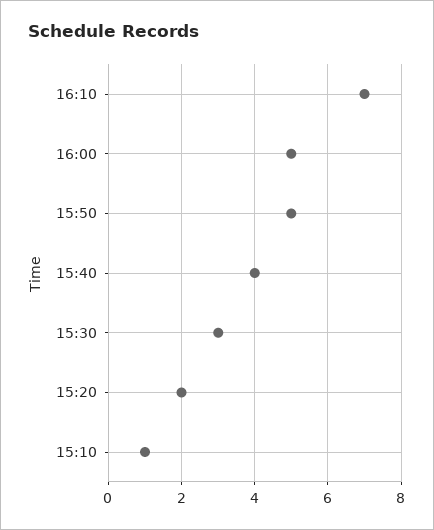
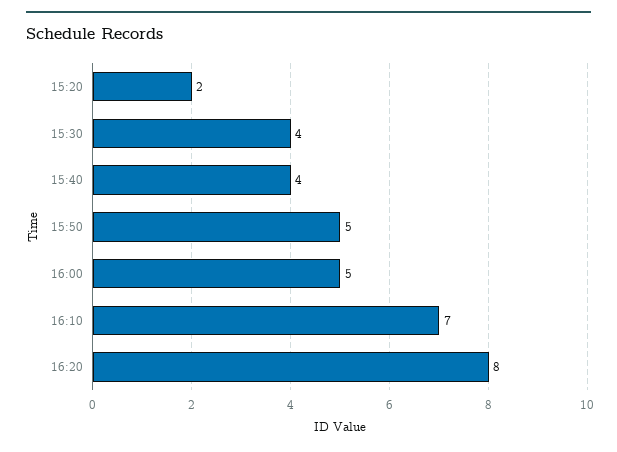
15:30: 3 -> 4
15:10: 1 -> none
16:20: none -> 8

